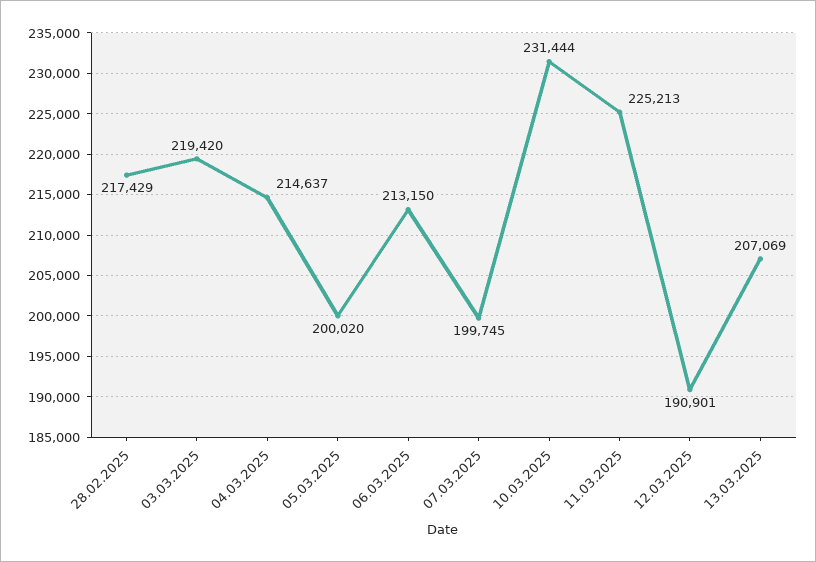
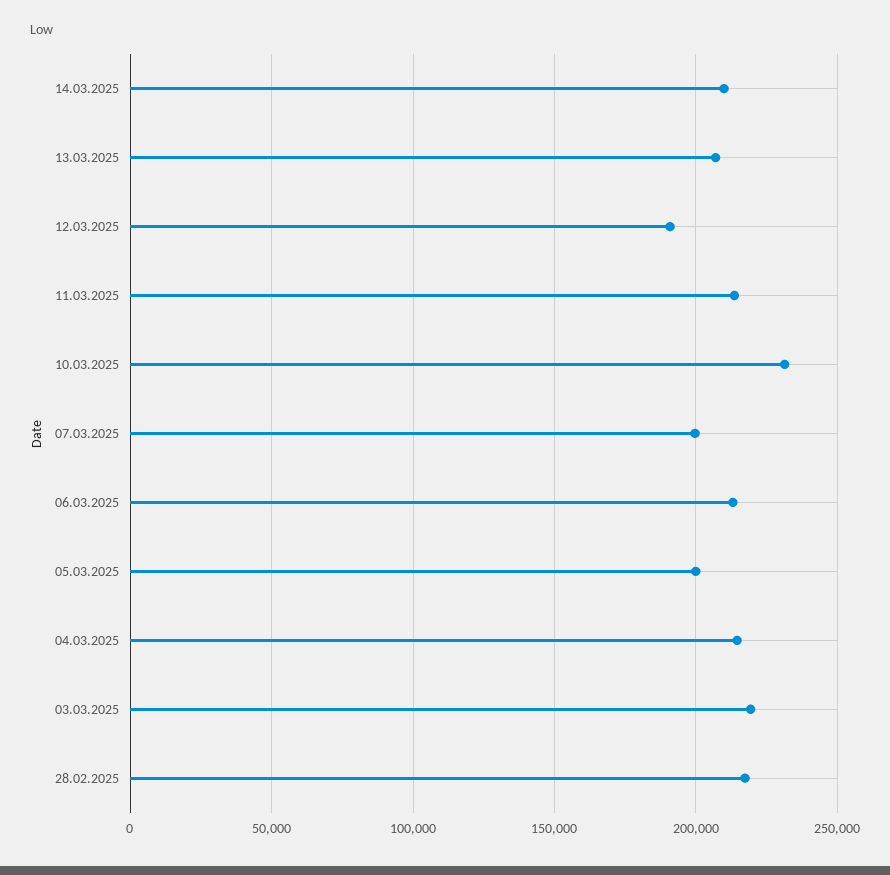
11.03.2025: 225213 -> 215000
14.03.2025: none -> 210000

